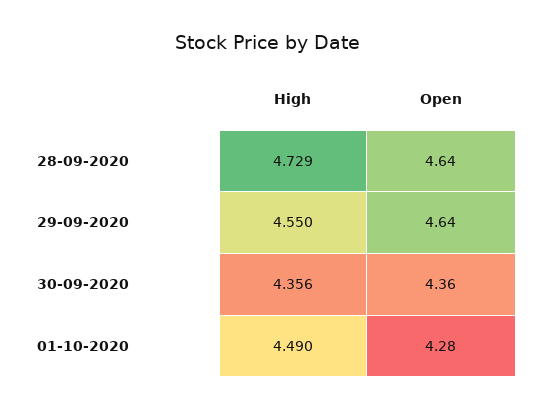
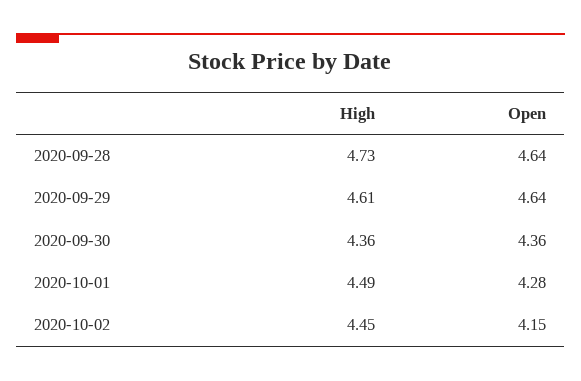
High, 29-09-2020: 4.55 -> 4.61
High, 2020-10-02: none -> 4.45
Open, 2020-10-02: none -> 4.15

